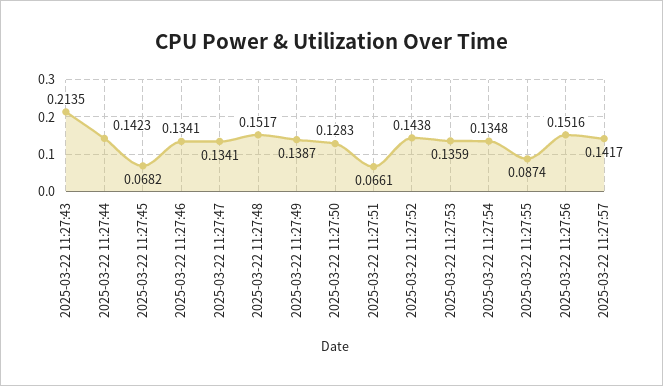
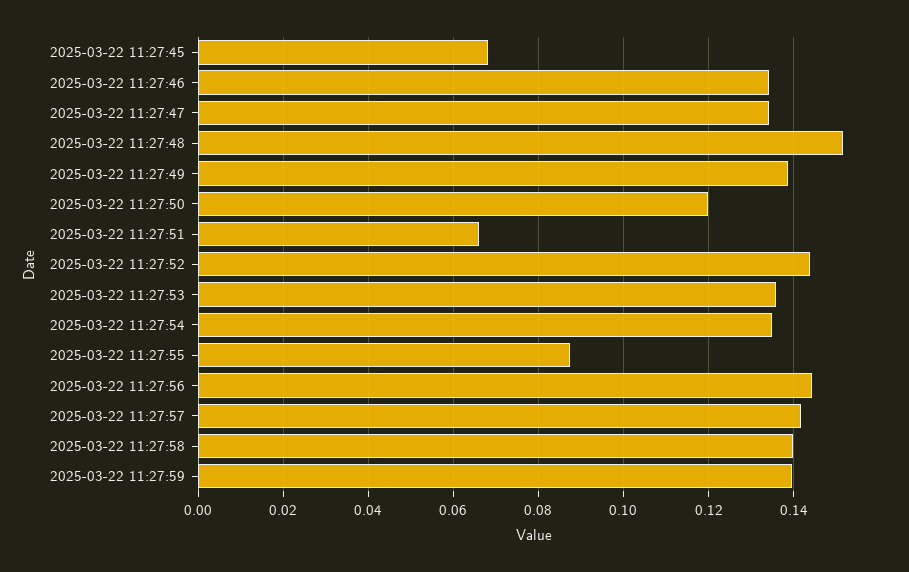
2025-03-22 11:27:43: 0.2135 -> none
2025-03-22 11:27:44: 0.1423 -> none
2025-03-22 11:27:50: 0.1283 -> 0.12
2025-03-22 11:27:56: 0.1516 -> 0.144
2025-03-22 11:27:58: none -> 0.14
2025-03-22 11:27:59: none -> 0.14

